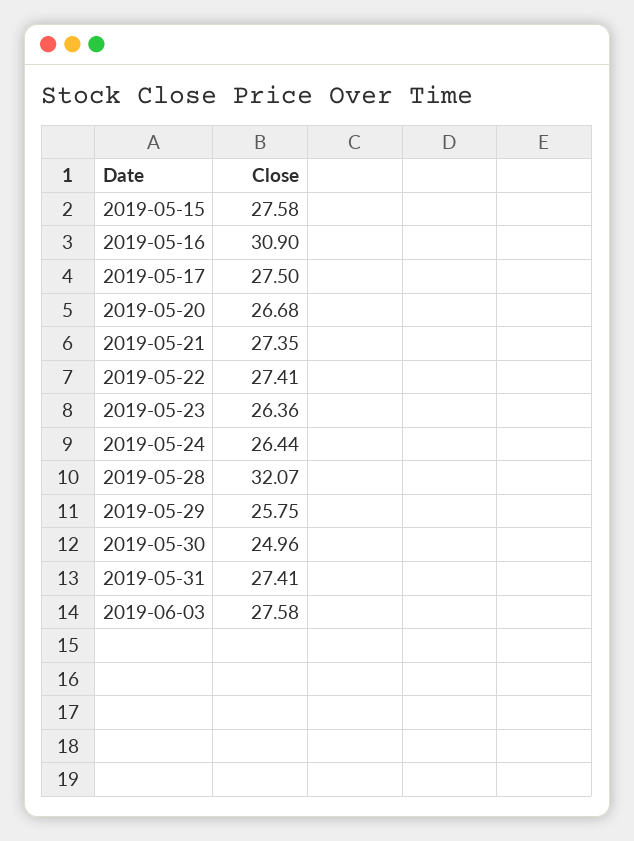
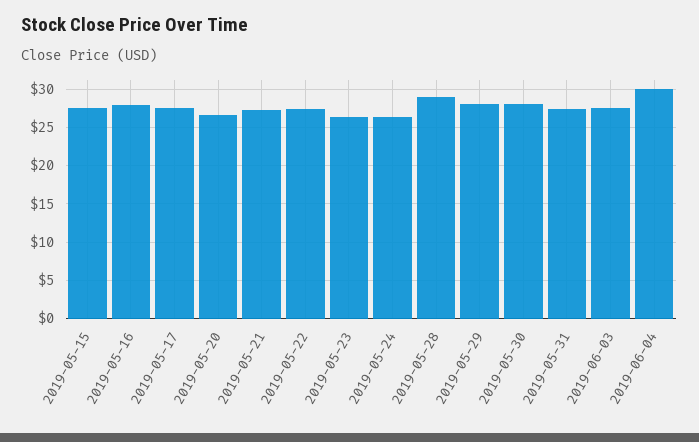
2019-05-16: 30.9 -> 28
2019-05-28: 32.07 -> 29
2019-05-29: 25.75 -> 28
2019-05-30: 24.96 -> 28
2019-06-04: none -> 30

